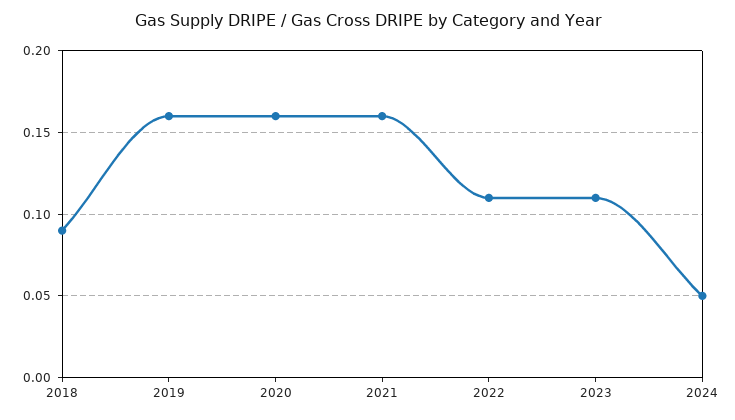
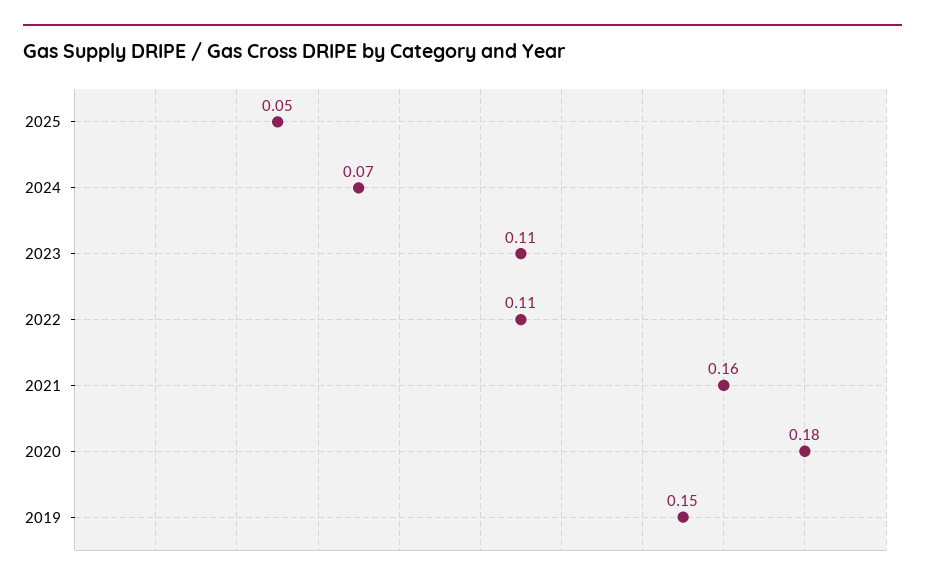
2018: 0.09 -> none
2019: 0.16 -> 0.15
2020: 0.16 -> 0.18
2024: 0.05 -> 0.07
2025: none -> 0.05

